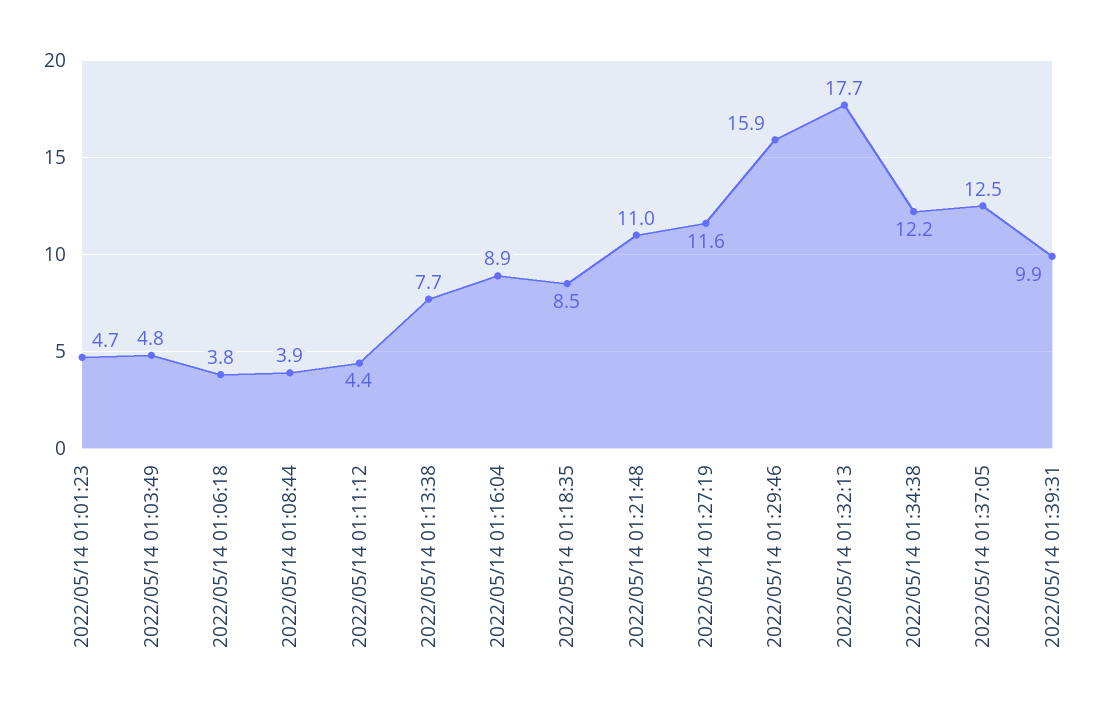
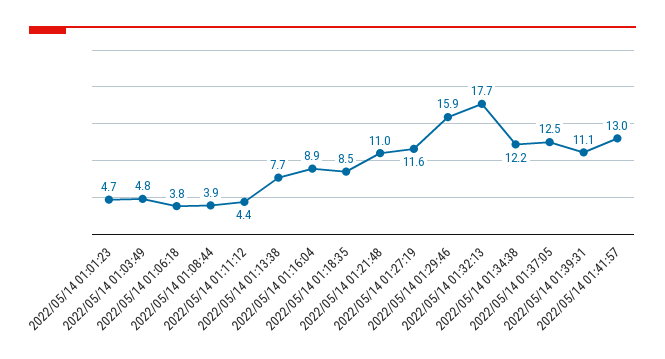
2022/05/14 01:39:31: 9.9 -> 11.1
2022/05/14 01:41:57: none -> 13

